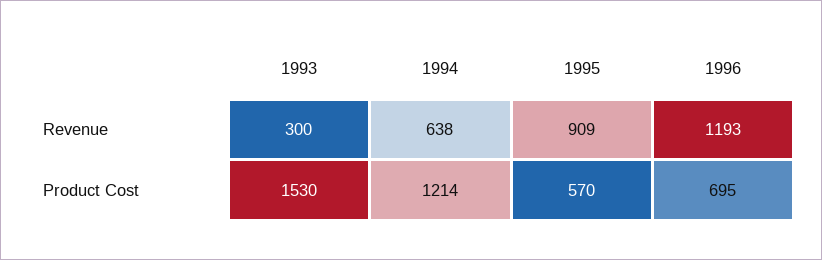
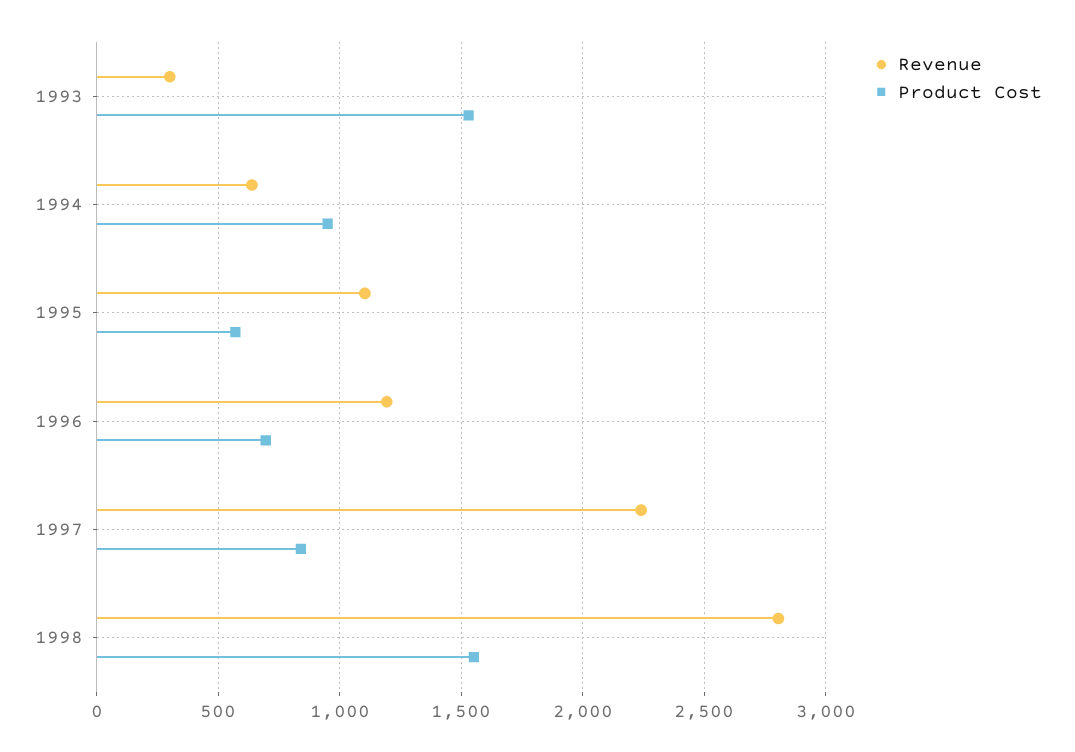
Revenue, 1995: 909 -> 1100
Product Cost, 1994: 1214 -> 950
Revenue, 1997: none -> 2250
Product Cost, 1997: none -> 850
Revenue, 1998: none -> 2800
Product Cost, 1998: none -> 1550

